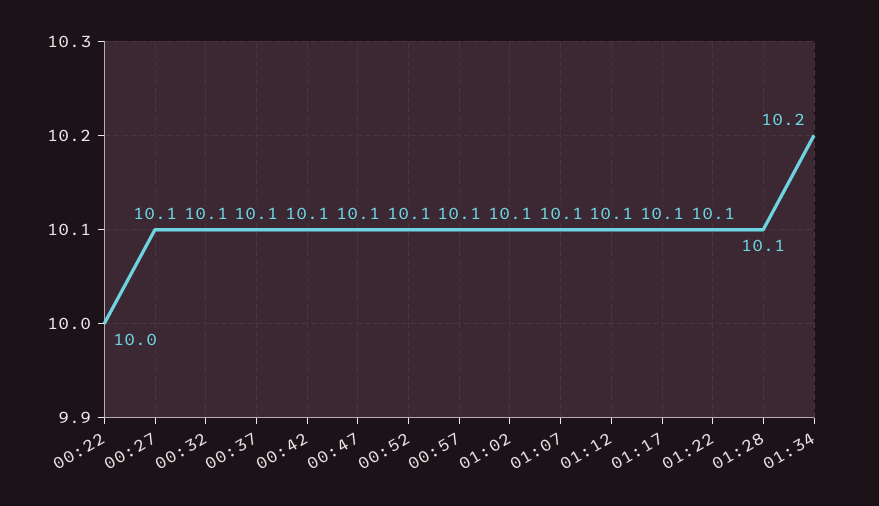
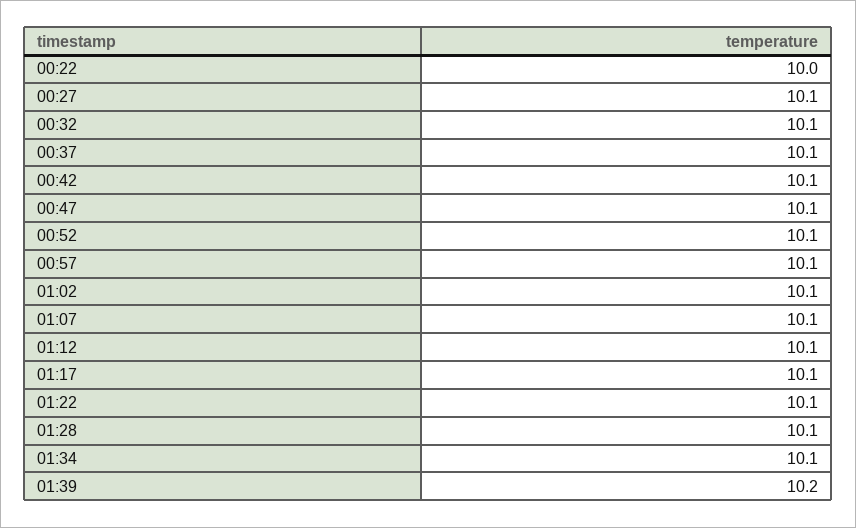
01:34: 10.2 -> 10.1
01:39: none -> 10.2

